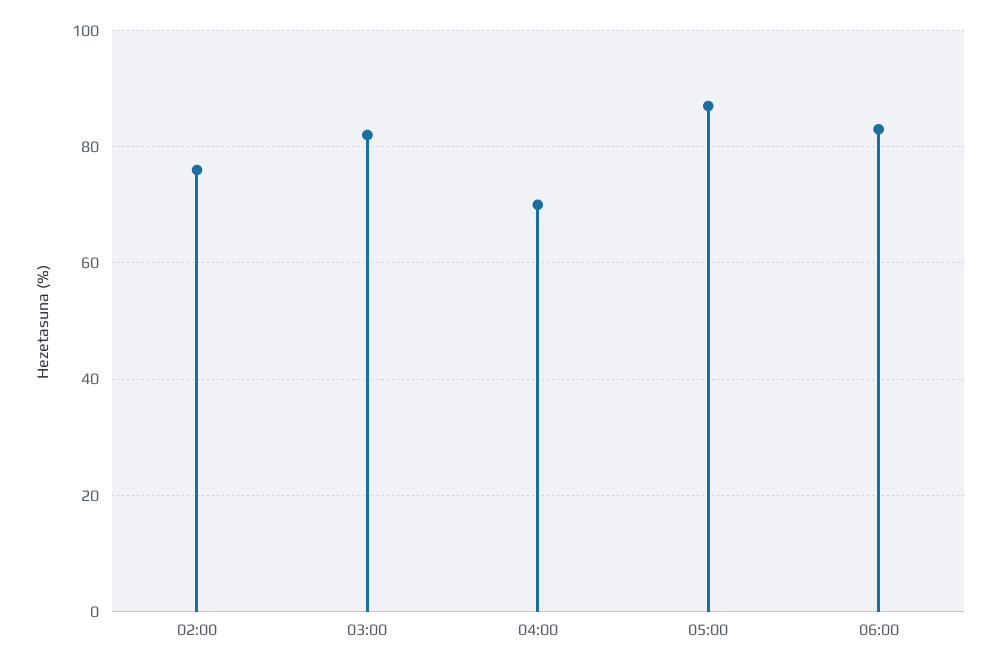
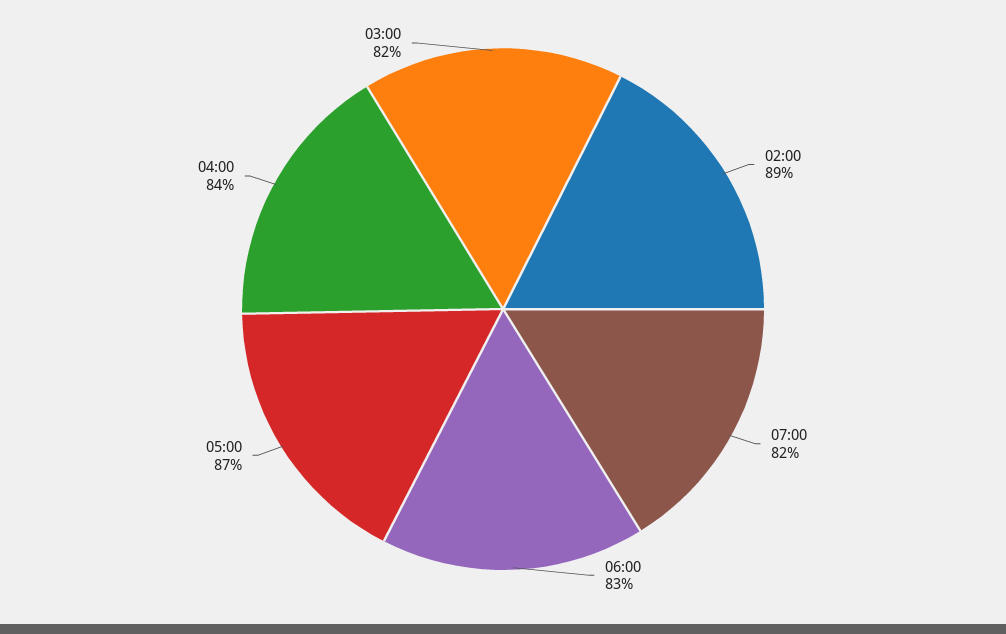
02:00: 75 -> 89
04:00: 70 -> 84
07:00: none -> 82

